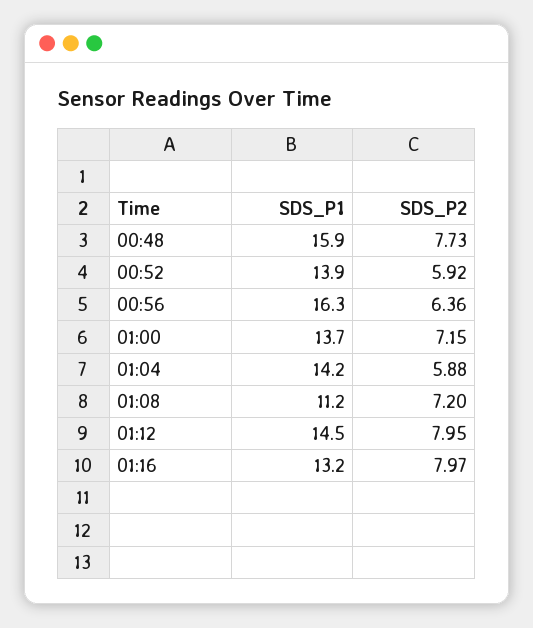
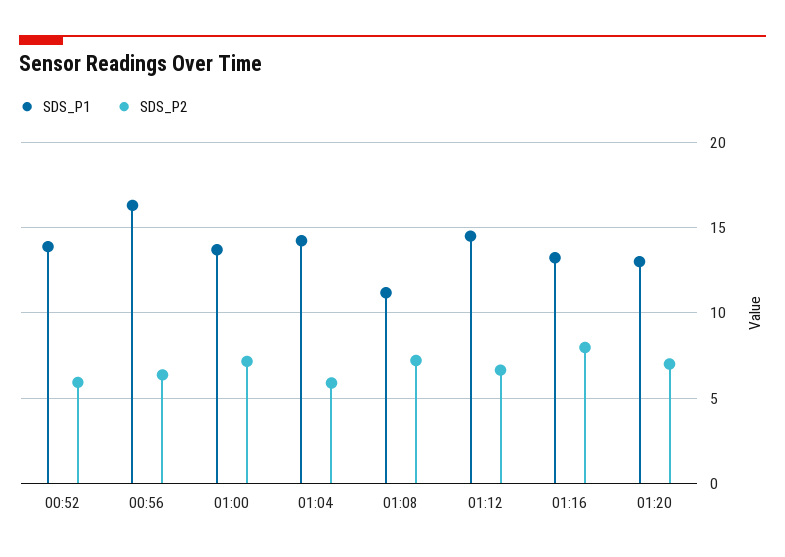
SDS_P1, 00:48: 15.9 -> none
SDS_P2, 00:48: 7.73 -> none
SDS_P2, 01:12: 7.95 -> 6.5
SDS_P1, 01:20: none -> 13
SDS_P2, 01:20: none -> 7

